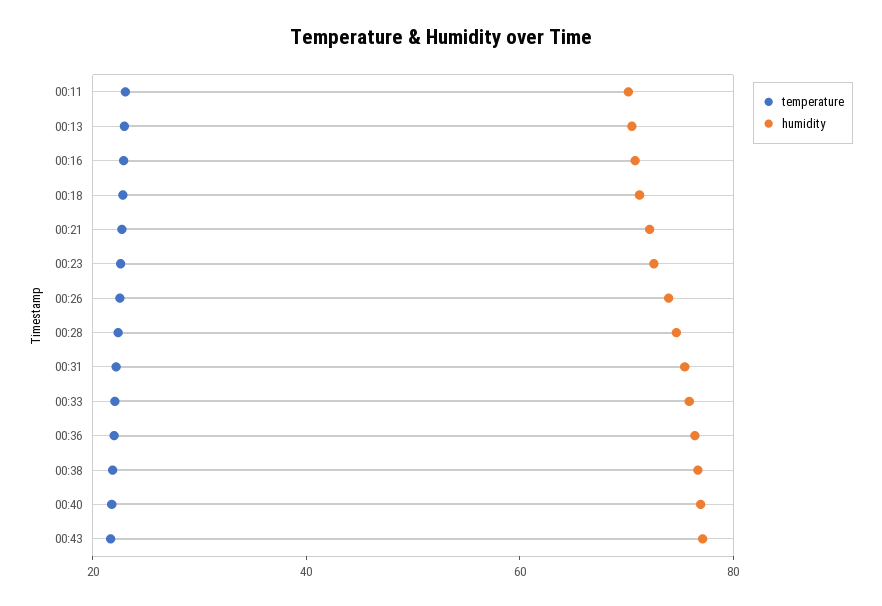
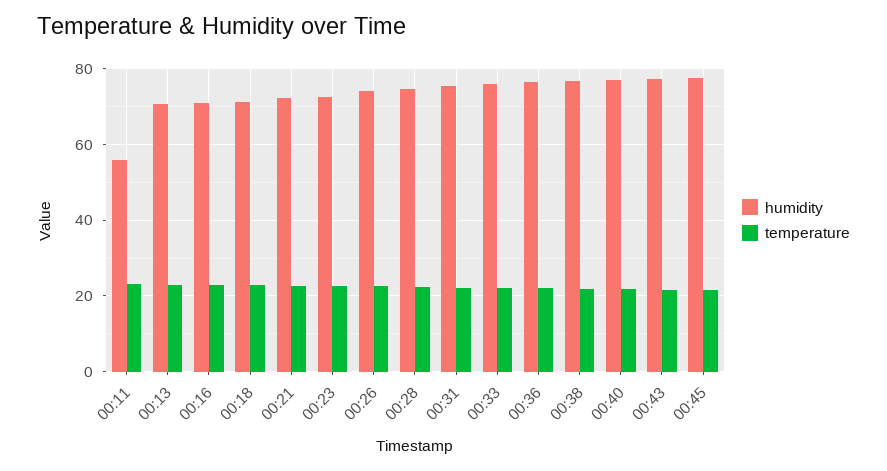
humidity, 00:11: 70 -> 56
humidity, 00:45: none -> 78
temperature, 00:45: none -> 22

